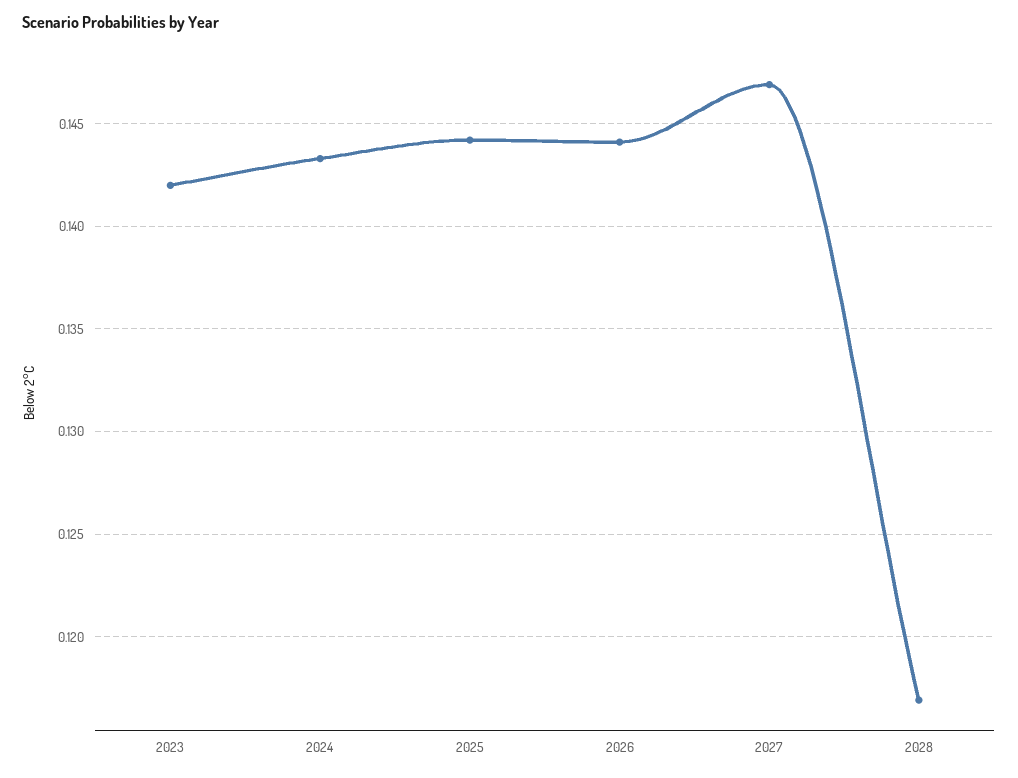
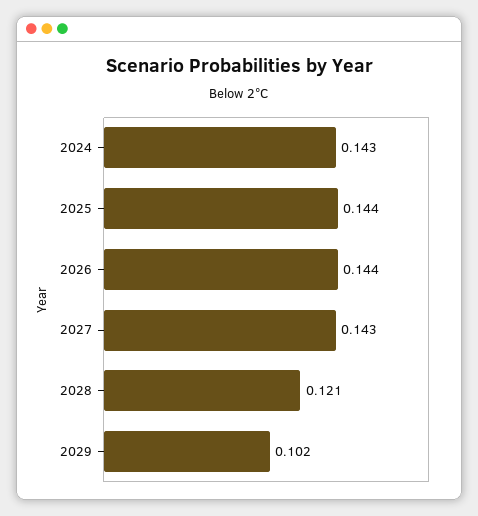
2023: 0.142 -> none
2027: 0.147 -> 0.143
2028: 0.117 -> 0.121
2029: none -> 0.102

